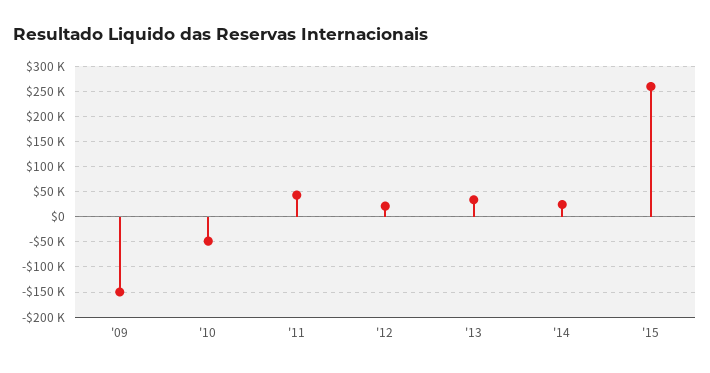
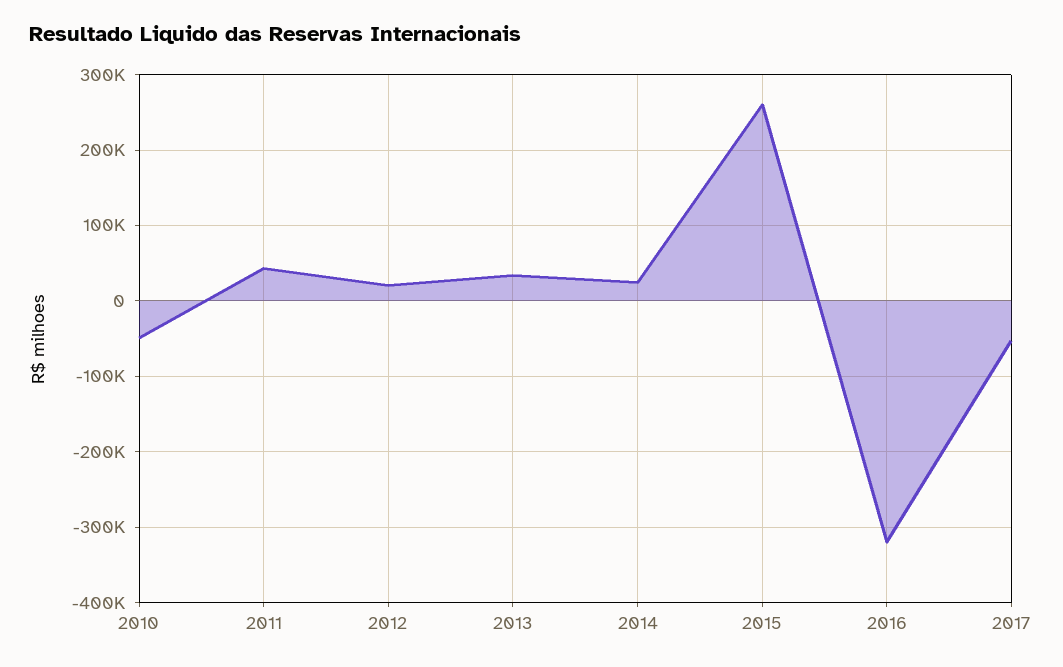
'09: -150000 -> none
2016: none -> -320000
2017: none -> -50000

